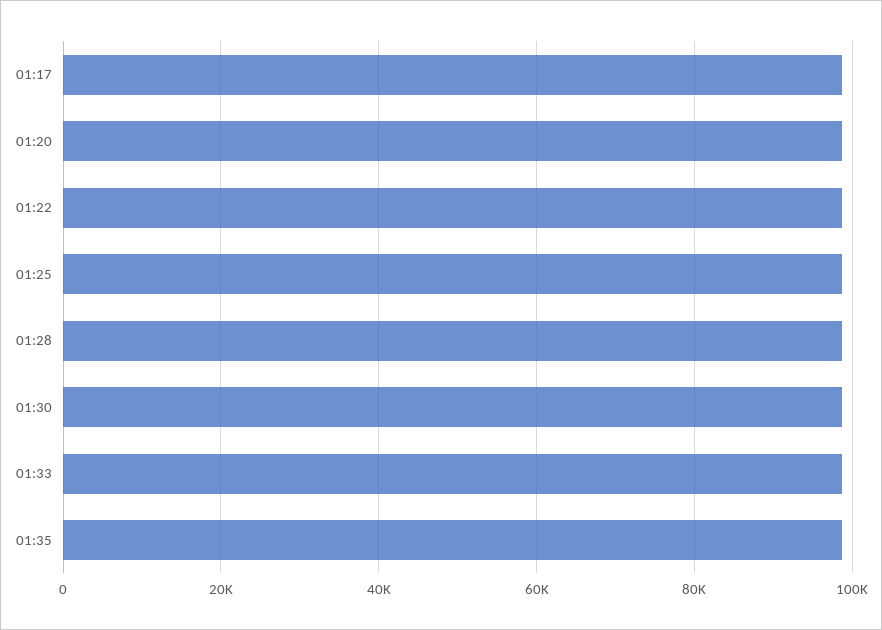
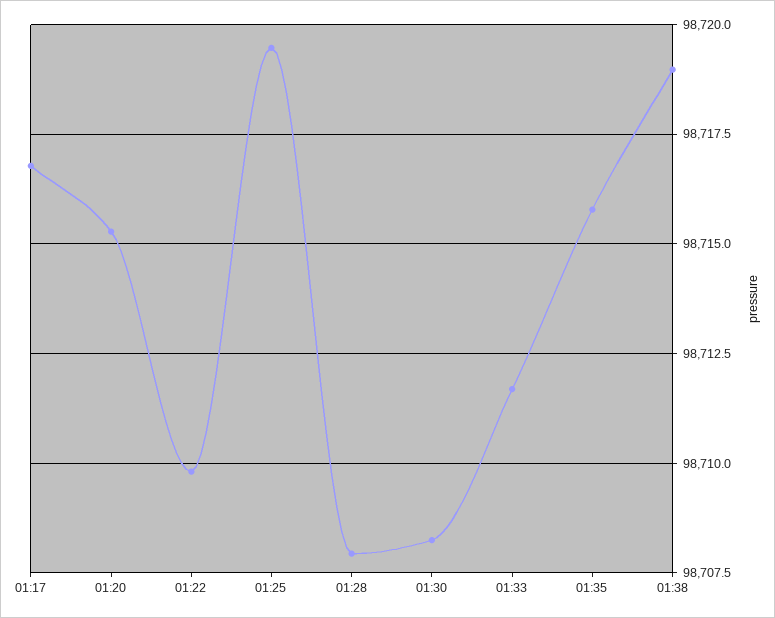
01:38: none -> 98719

